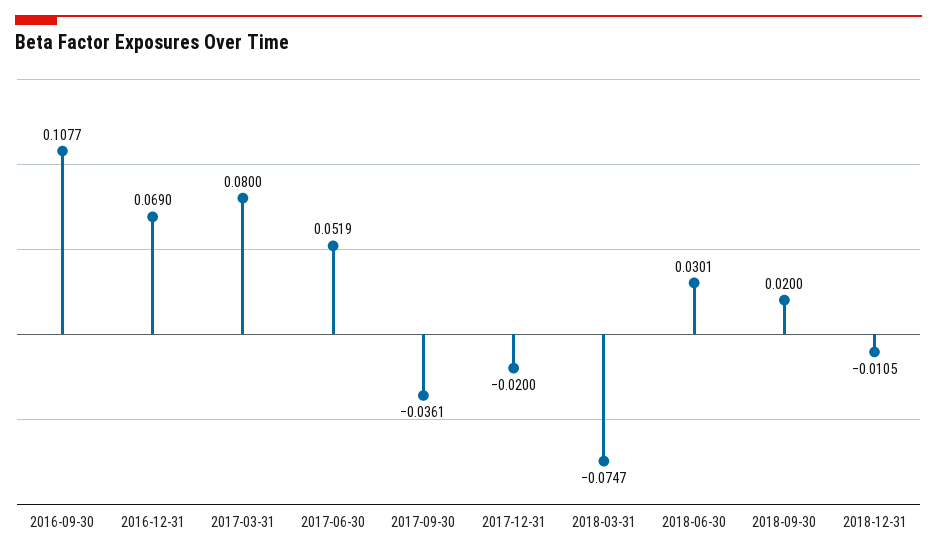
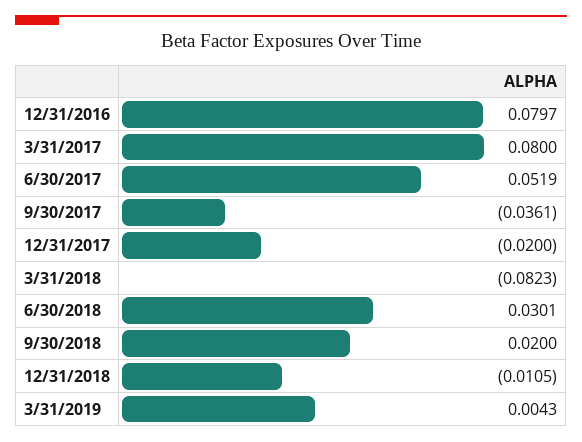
2016-09-30: 0.1077 -> none
2016-12-31: 0.069 -> 0.0797
2018-03-31: -0.0747 -> -0.0823
3/31/2019: none -> 0.0043

